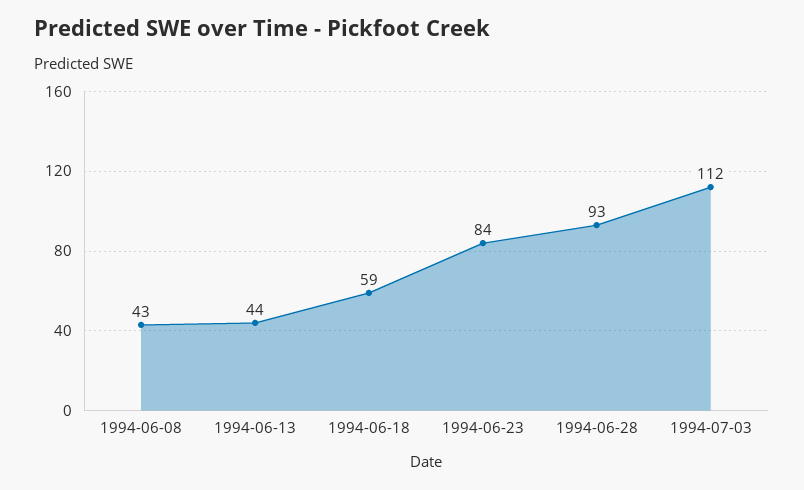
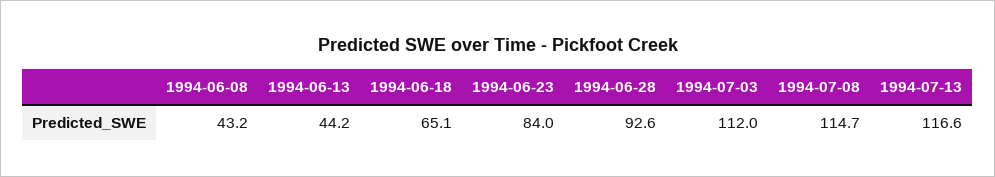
1994-06-18: 59 -> 65.1
1994-07-08: none -> 114.7
1994-07-13: none -> 116.6

